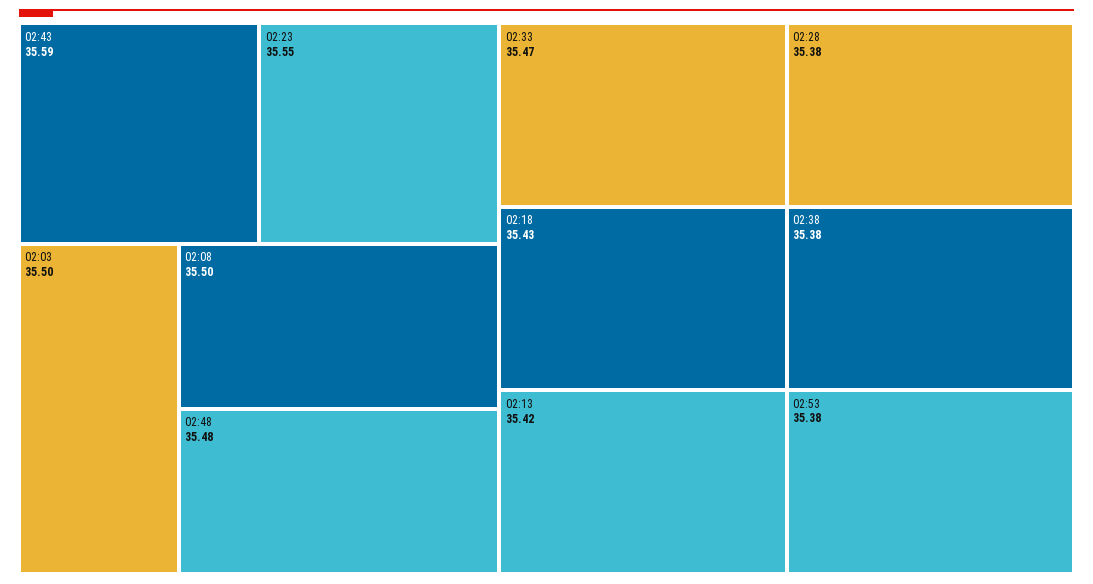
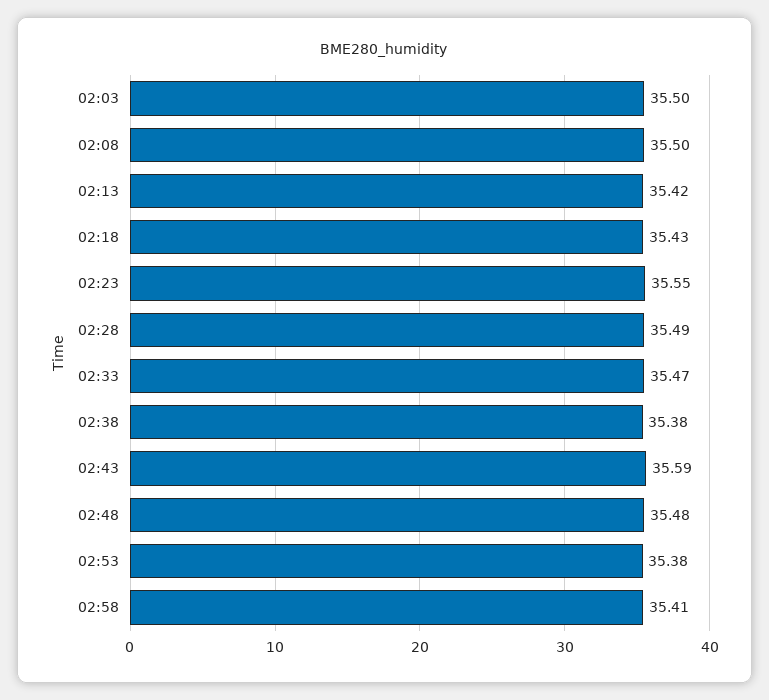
02:28: 35.38 -> 35.49
02:58: none -> 35.41

